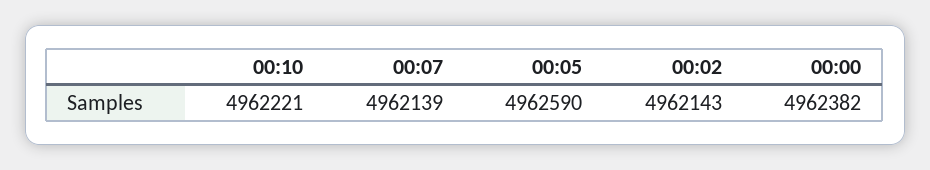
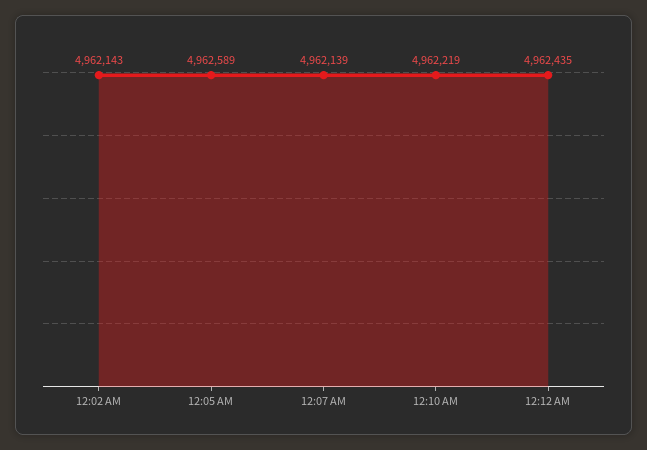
00:10: 4962221 -> 4962219
00:05: 4962590 -> 4962589
00:00: 4962382 -> none
12:12 AM: none -> 4962435

